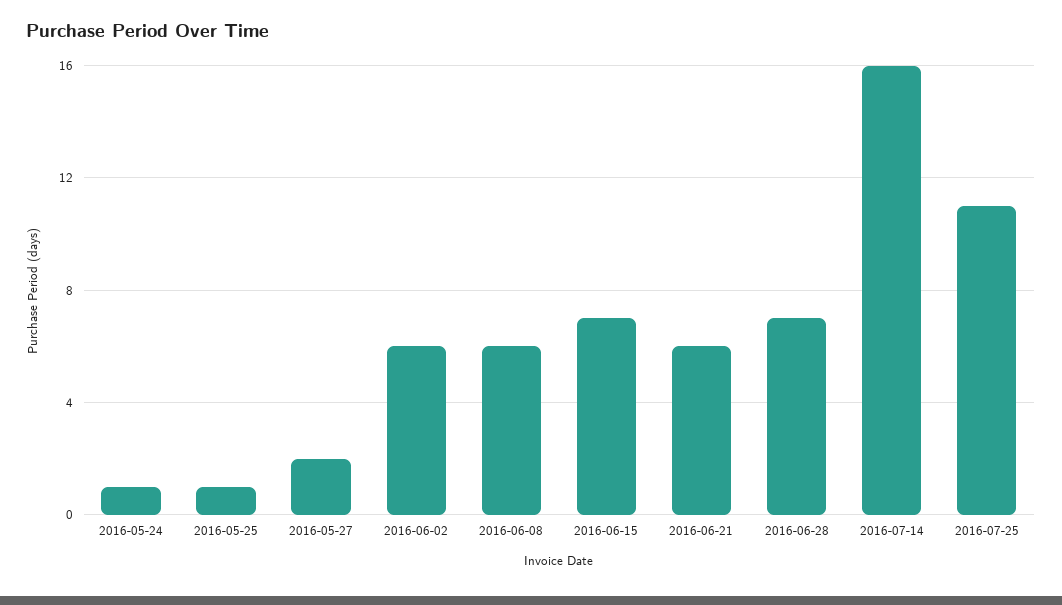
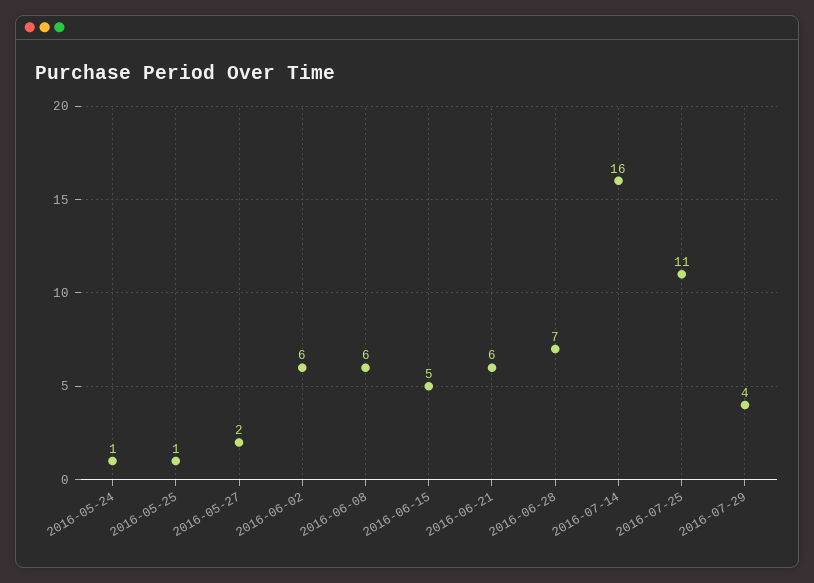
2016-06-15: 7 -> 5
2016-07-29: none -> 4

